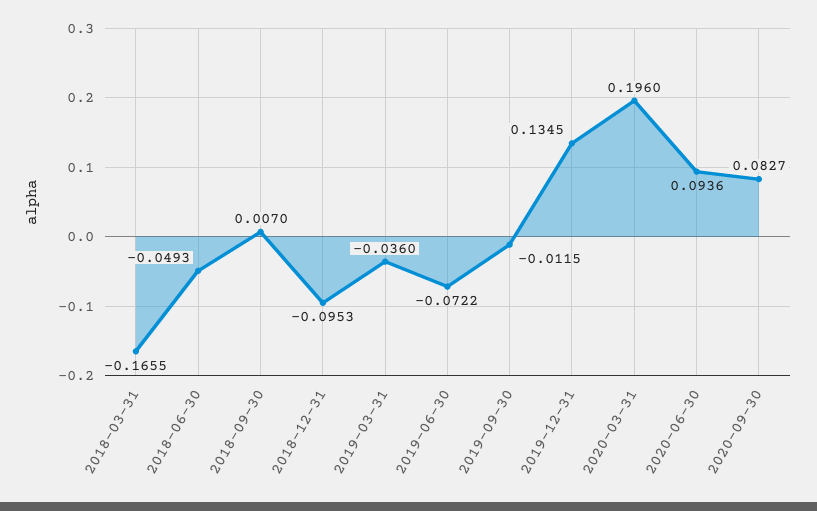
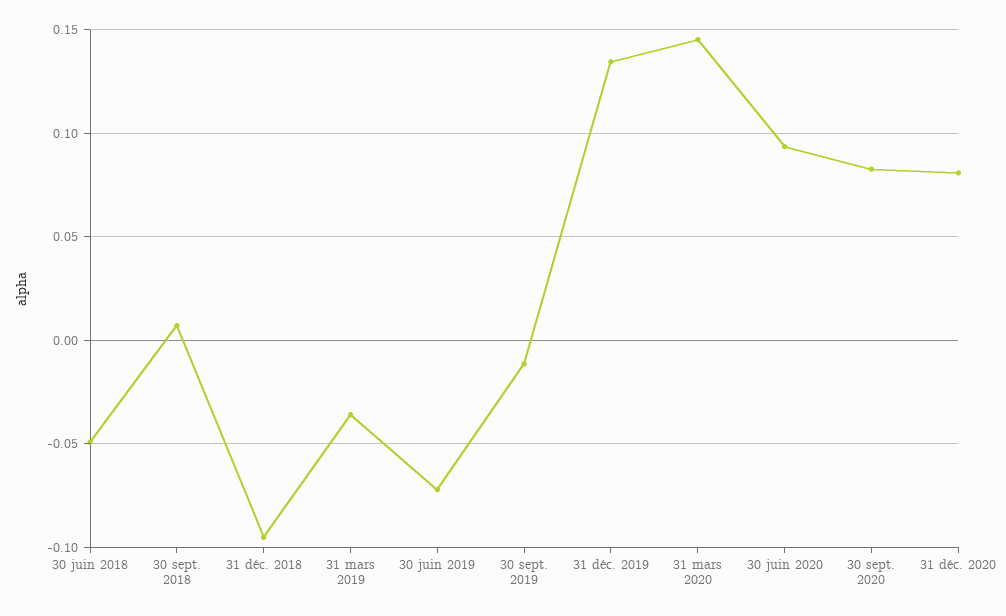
2018-03-31: -0.1655 -> none
2020-03-31: 0.196 -> 0.145
31 déc. 2020: none -> 0.08

